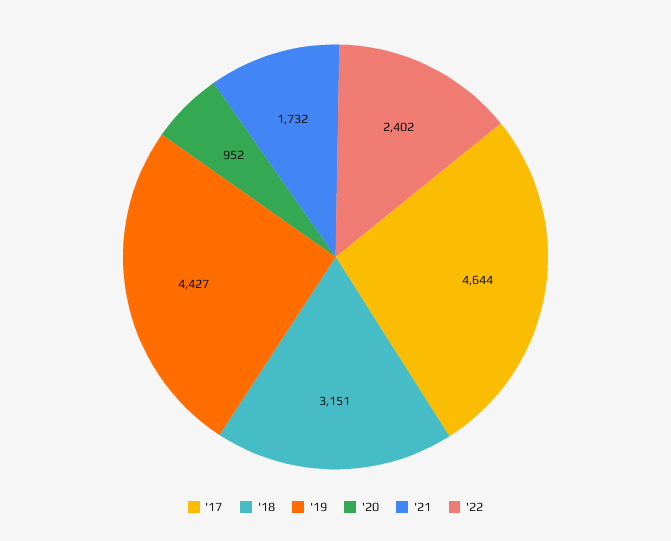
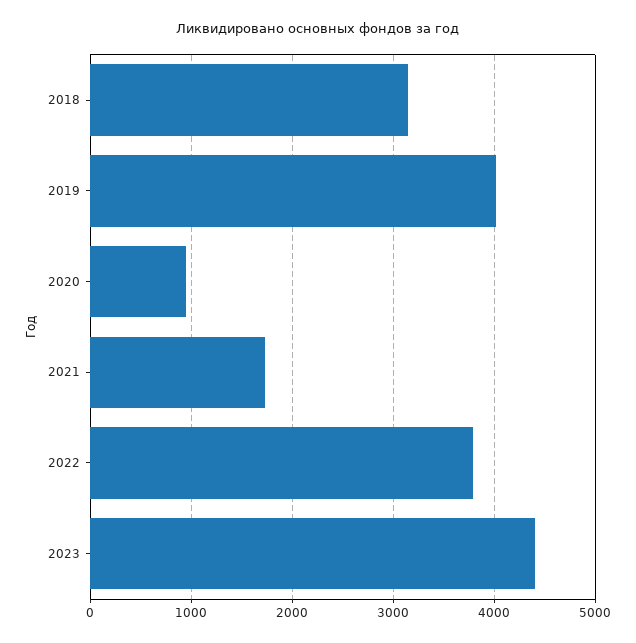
'17: 4644 -> none
'19: 4427 -> 4000
'22: 2402 -> 3800
2023: none -> 4400

